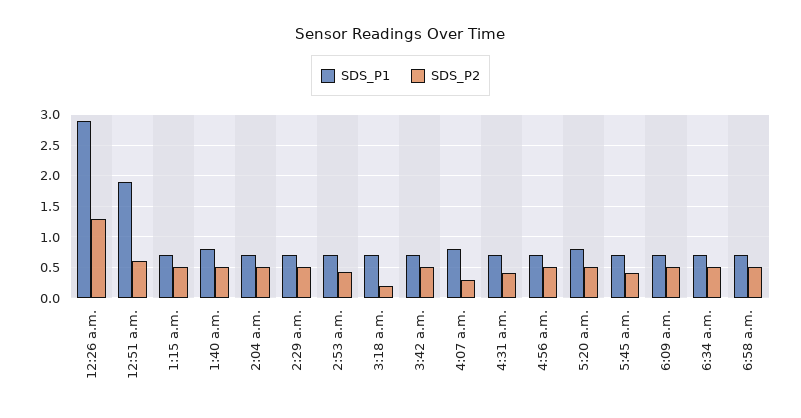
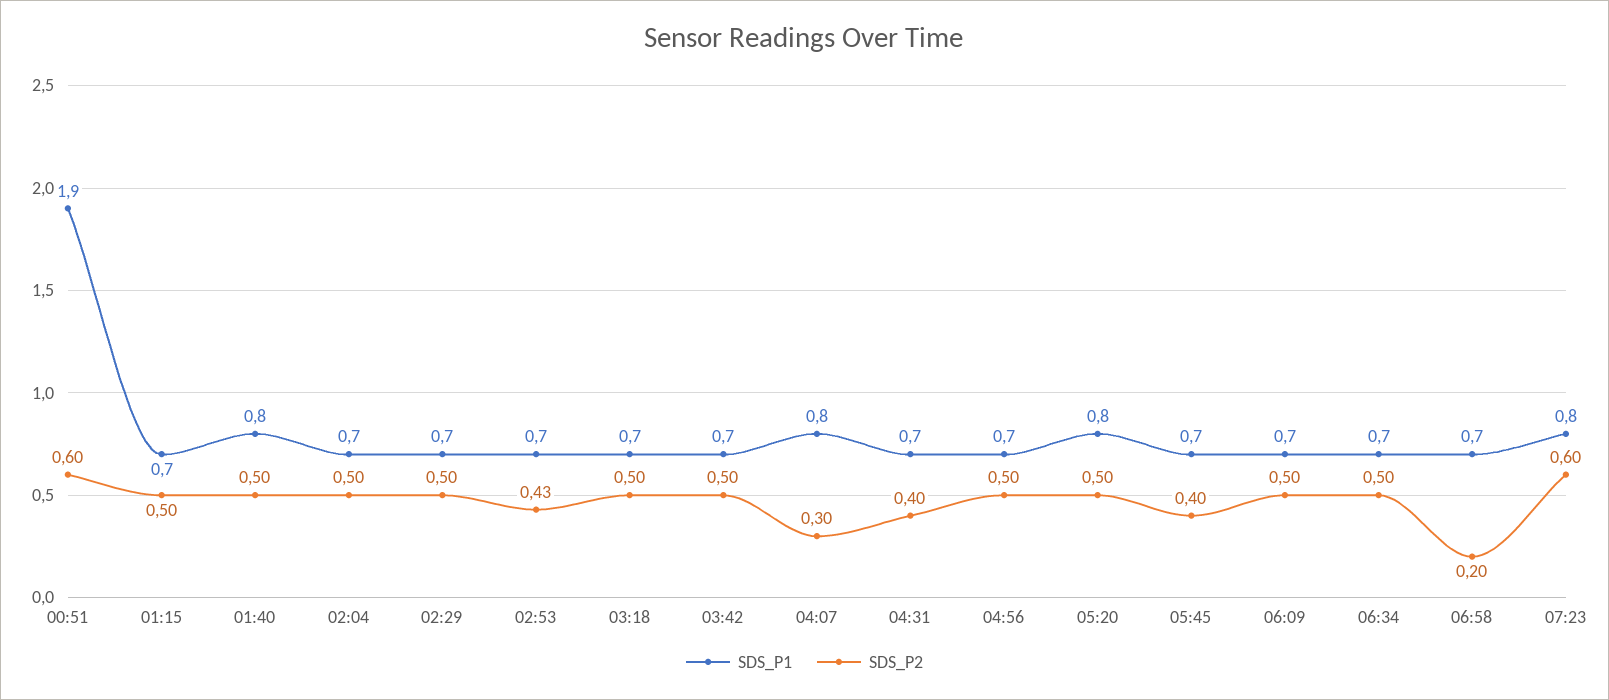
SDS_P1, 12:26 a.m.: 2.9 -> none
SDS_P2, 12:26 a.m.: 1.3 -> none
SDS_P2, 3:18 a.m.: 0.2 -> 0.5
SDS_P2, 6:58 a.m.: 0.5 -> 0.2
SDS_P1, 07:23: none -> 0.8
SDS_P2, 07:23: none -> 0.6

